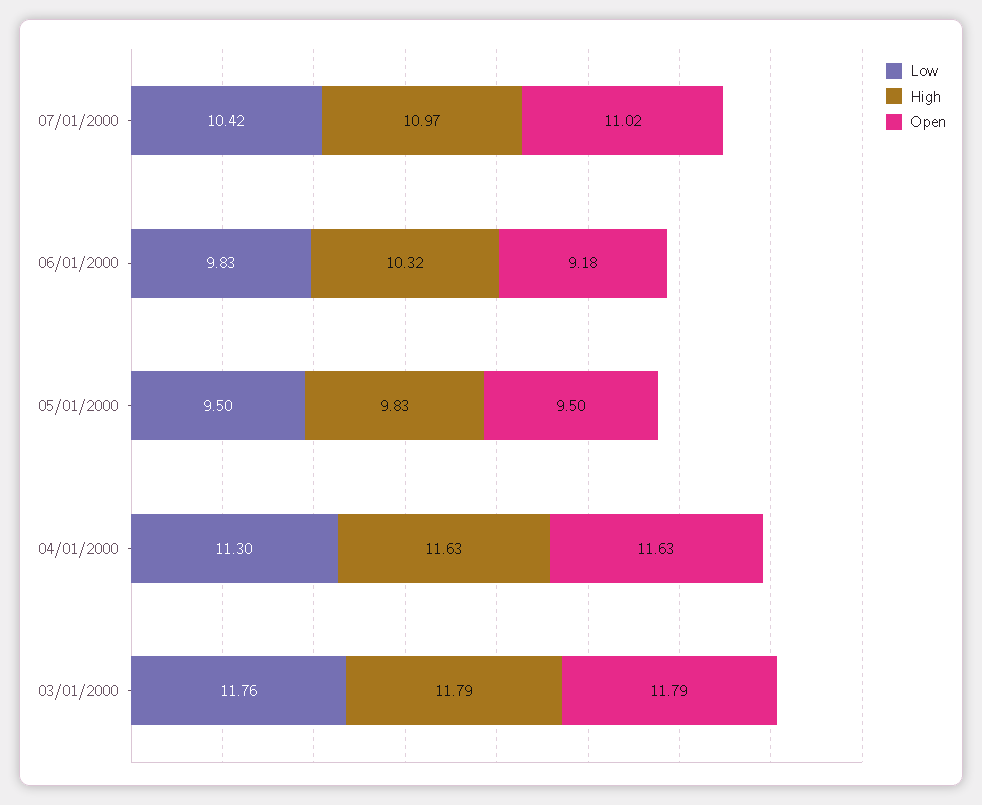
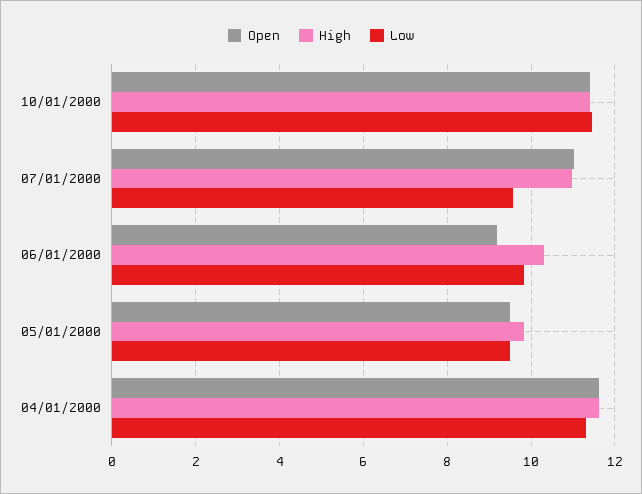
Low, 07/01/2000: 10.42 -> 9.6
Low, 03/01/2000: 11.76 -> none
High, 03/01/2000: 11.79 -> none
Open, 03/01/2000: 11.79 -> none
Open, 10/01/2000: none -> 11.4
High, 10/01/2000: none -> 11.4
Low, 10/01/2000: none -> 11.4

